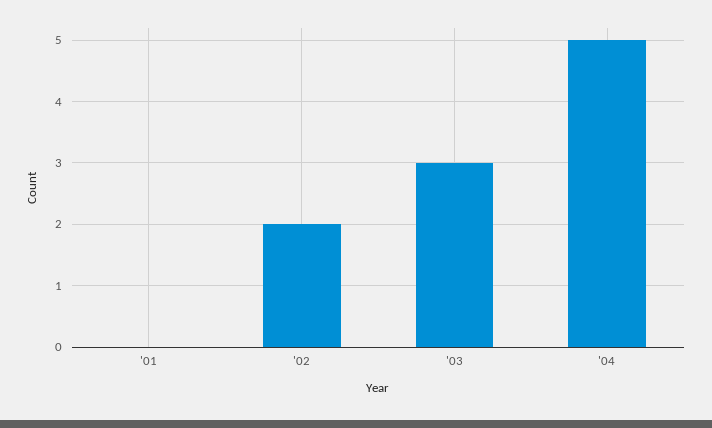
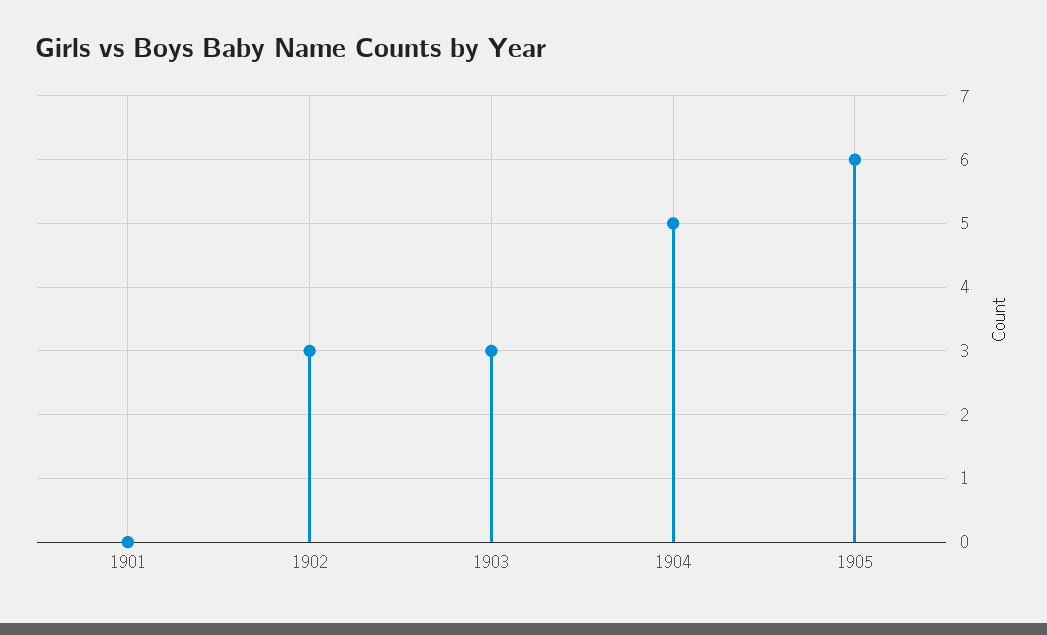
'02: 2 -> 3
1905: none -> 6

